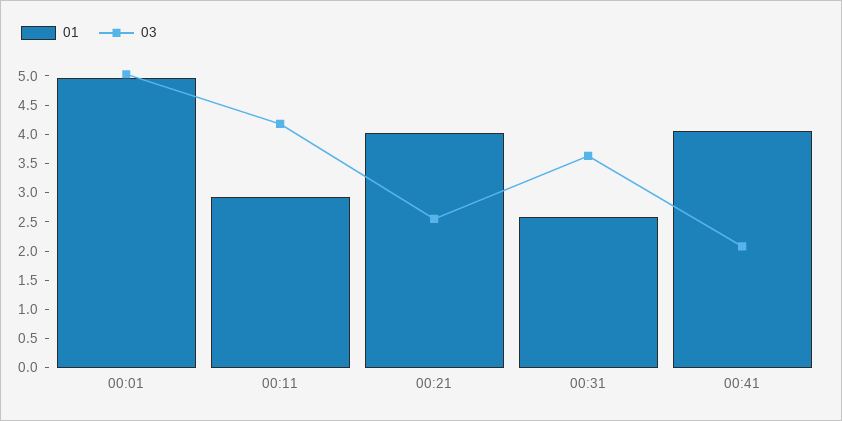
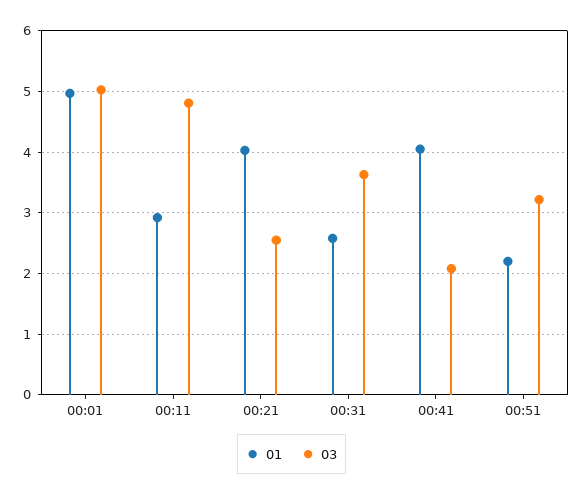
03, 00:11: 4.25 -> 4.8
01, 00:51: none -> 2.2
03, 00:51: none -> 3.2

